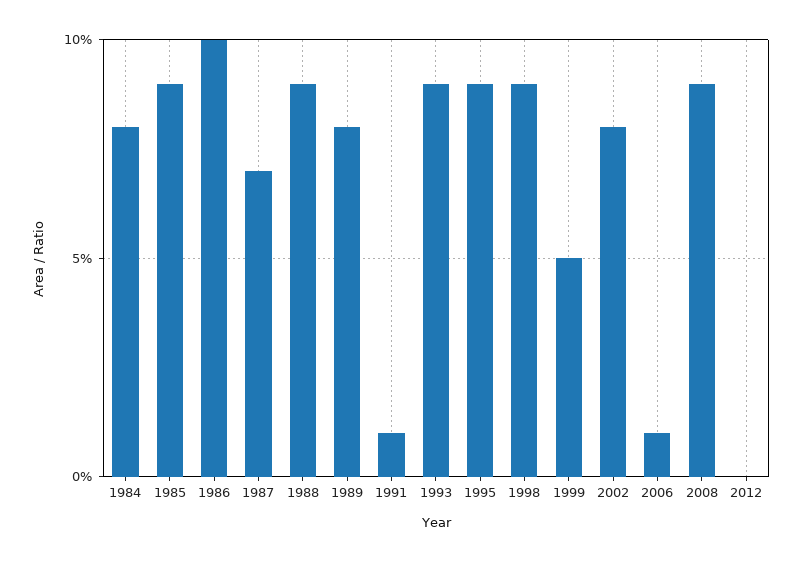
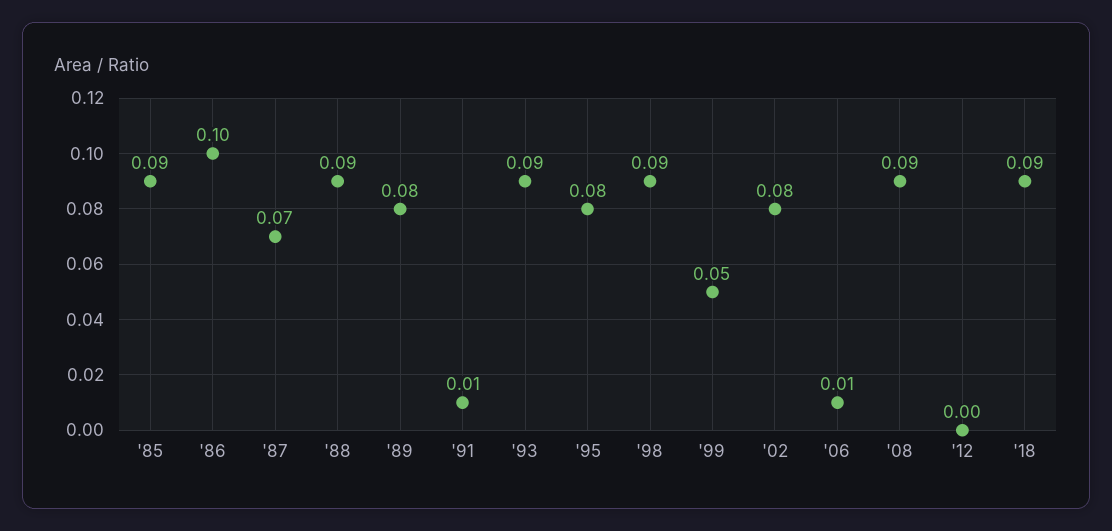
1984: 0.08 -> none
1995: 0.09 -> 0.08
'18: none -> 0.09

